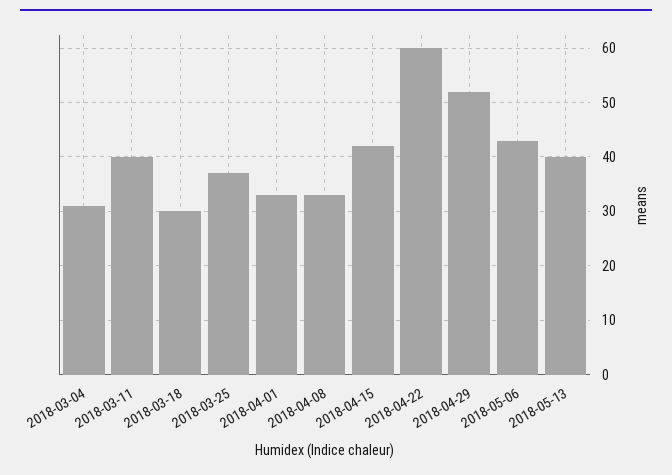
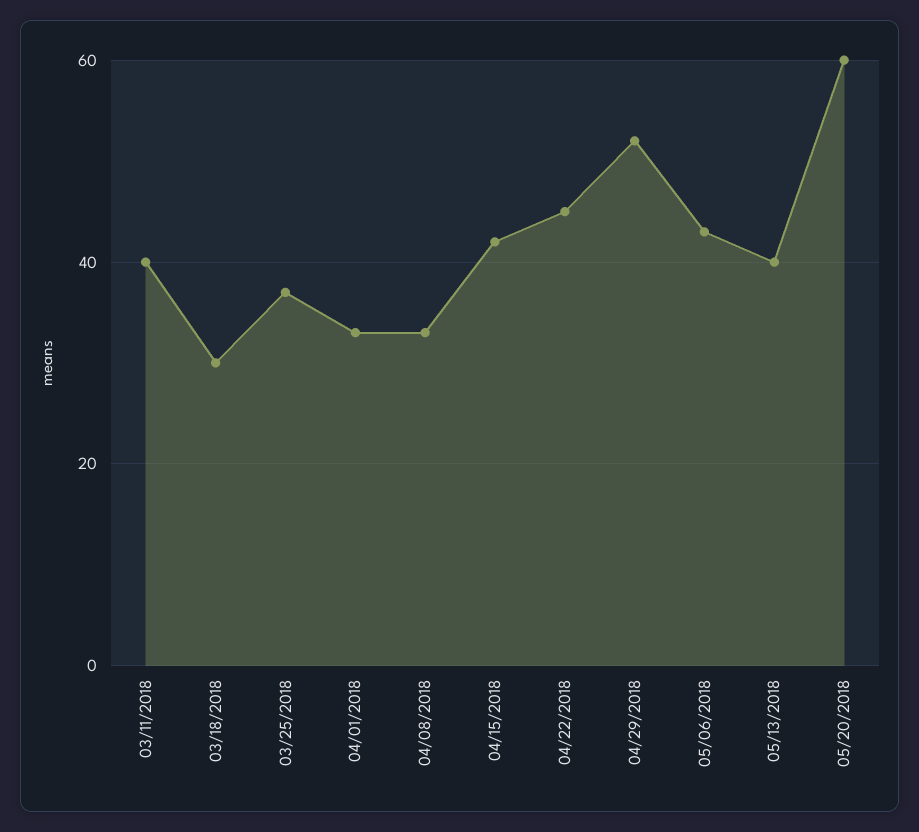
2018-03-04: 30 -> none
2018-04-22: 60 -> 45
05/20/2018: none -> 60

